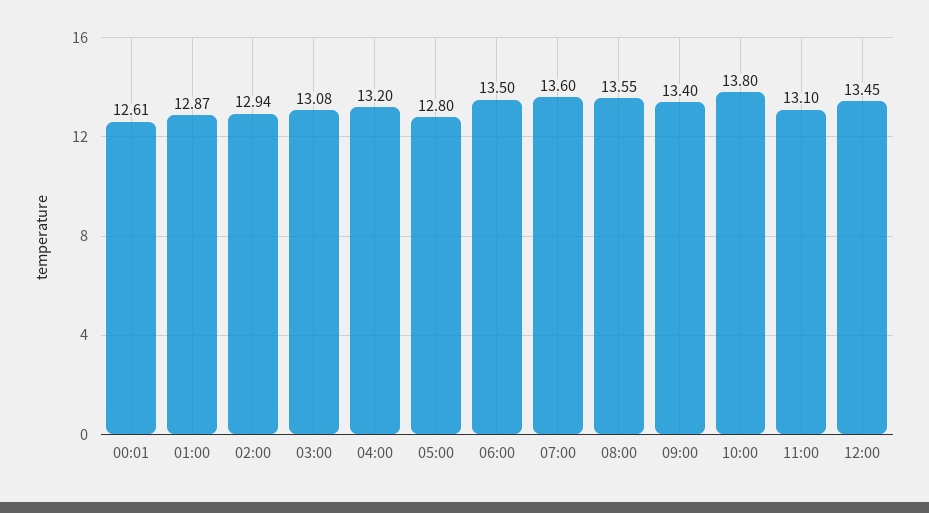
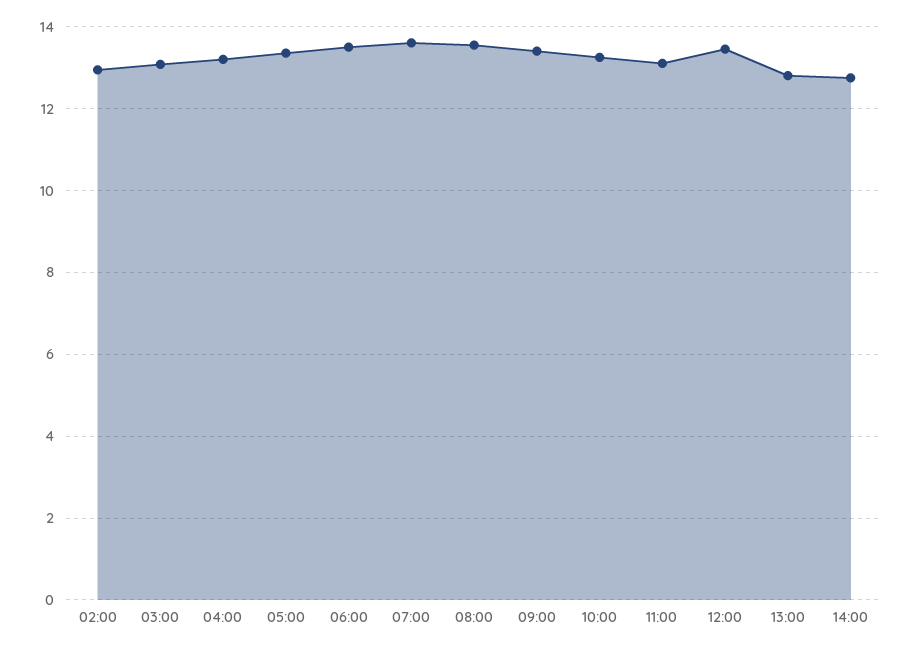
00:01: 12.61 -> none
01:00: 12.87 -> none
05:00: 12.8 -> 13.4
10:00: 13.8 -> 13.2
13:00: none -> 12.8
14:00: none -> 12.8

